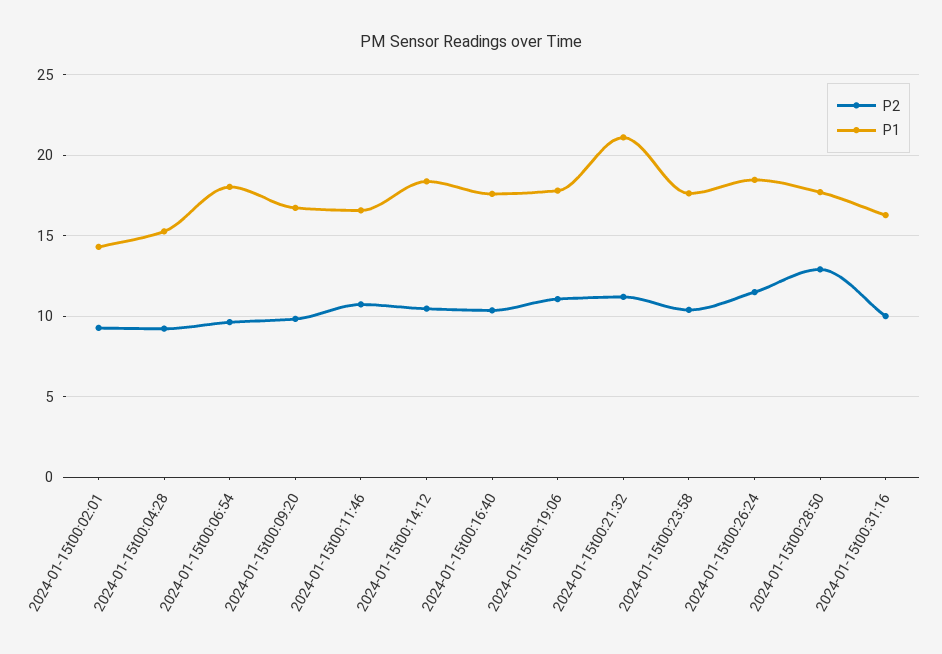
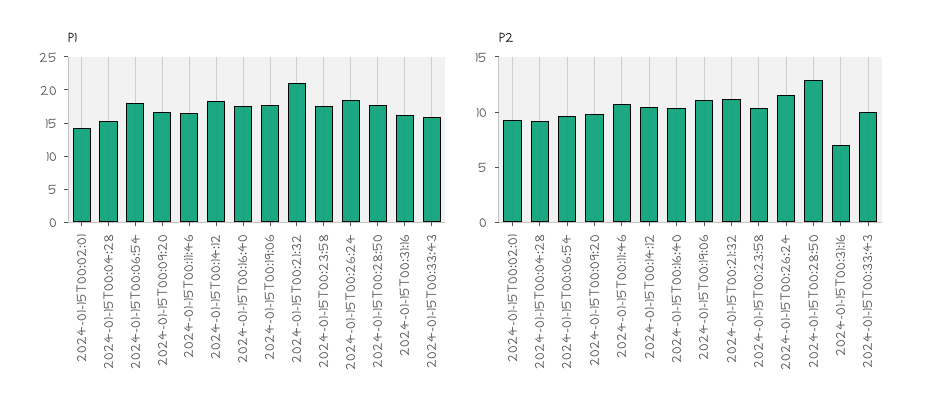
P2, 2024-01-15t00:31:16: 10 -> 7
P1, 2024-01-15T00:33:43: none -> 15
P2, 2024-01-15T00:33:43: none -> 10

